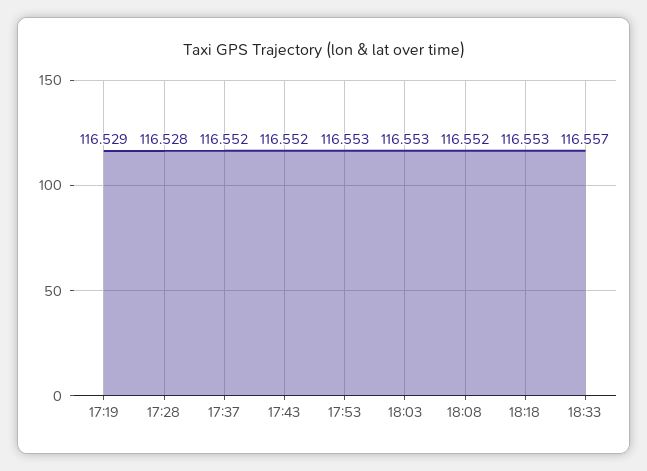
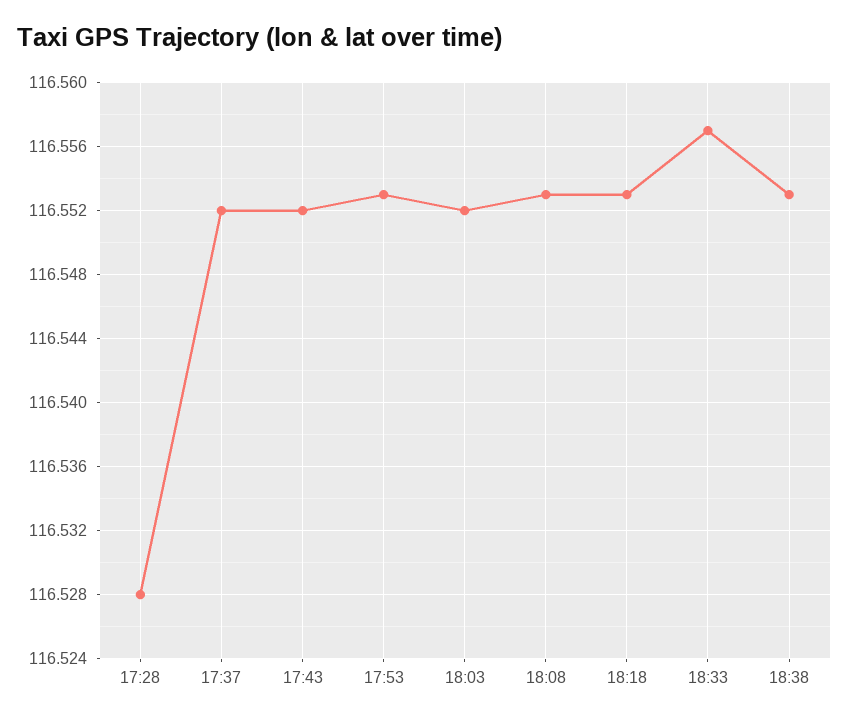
17:19: 116.529 -> none
18:03: 116.553 -> 116.552
18:08: 116.552 -> 116.553
18:38: none -> 116.553

